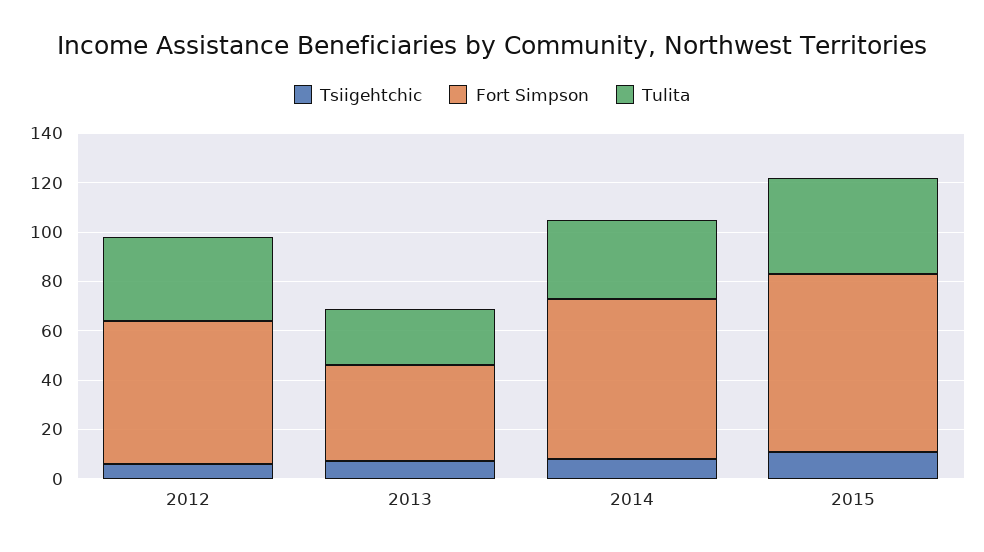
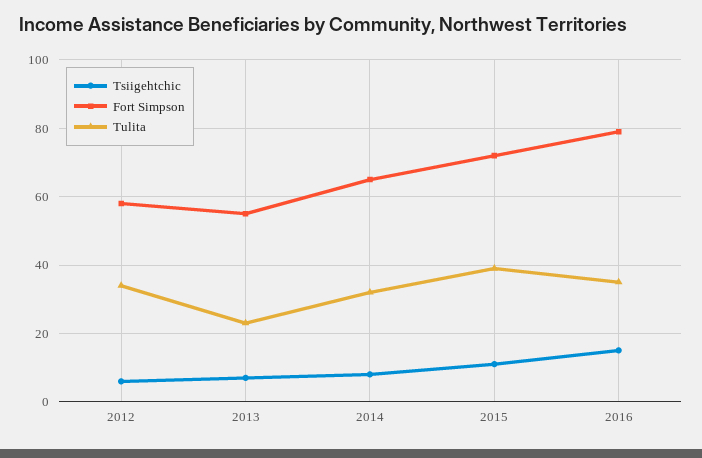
Fort Simpson, 2013: 40 -> 55
Tsiigehtchic, 2016: none -> 15
Fort Simpson, 2016: none -> 80
Tulita, 2016: none -> 35

